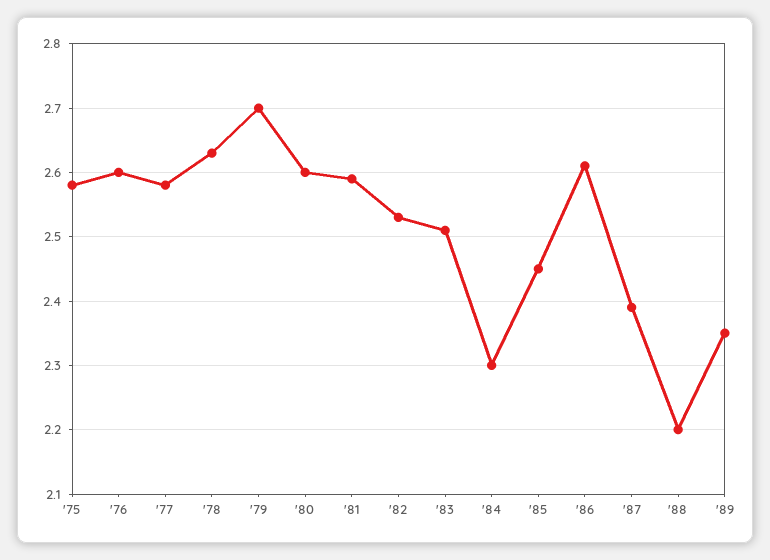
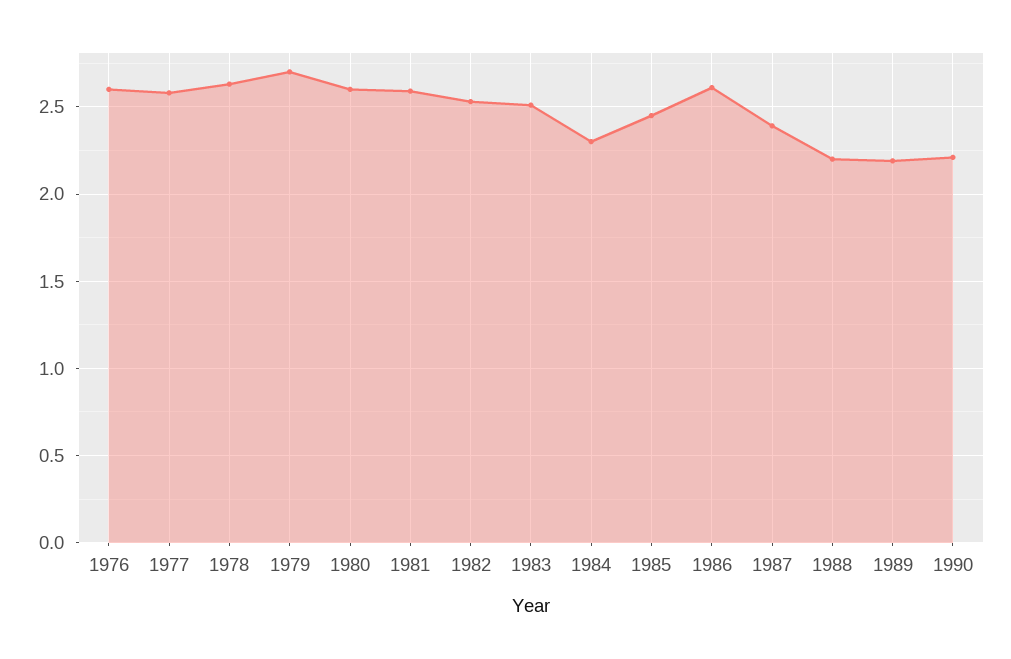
'75: 2.58 -> none
'89: 2.35 -> 2.2
1990: none -> 2.2

